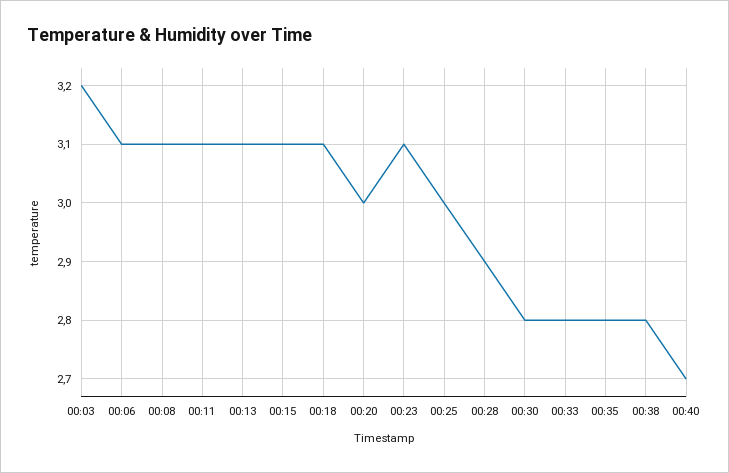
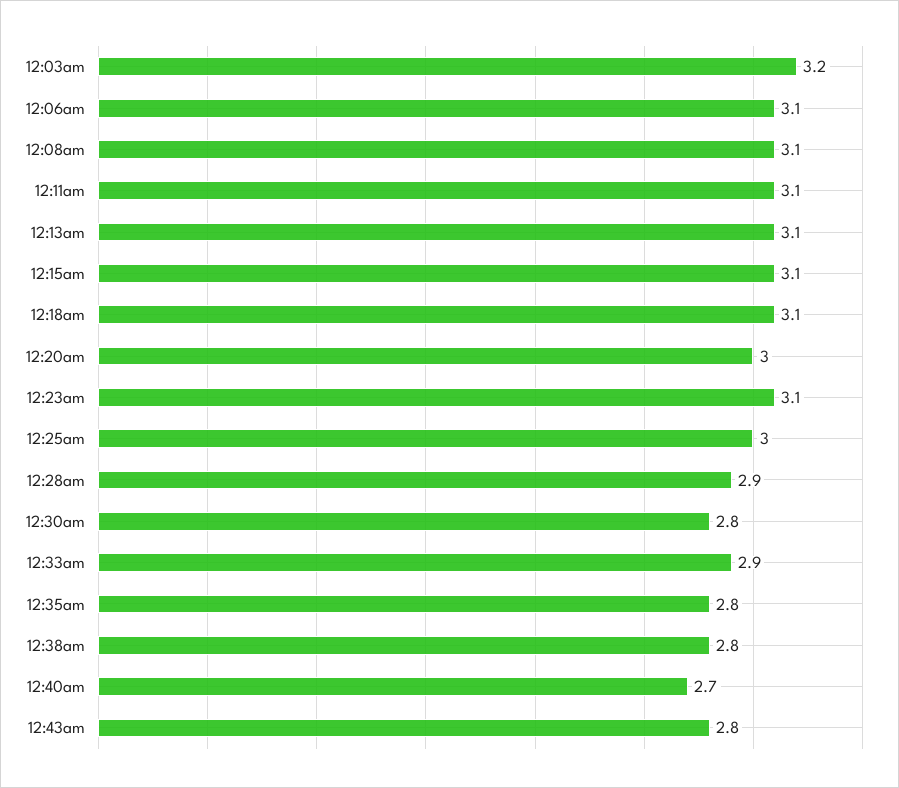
00:33: 2.8 -> 2.9
12:43am: none -> 2.8

